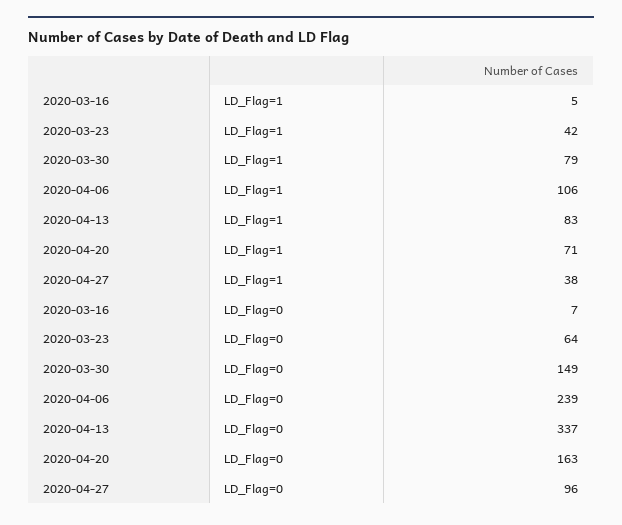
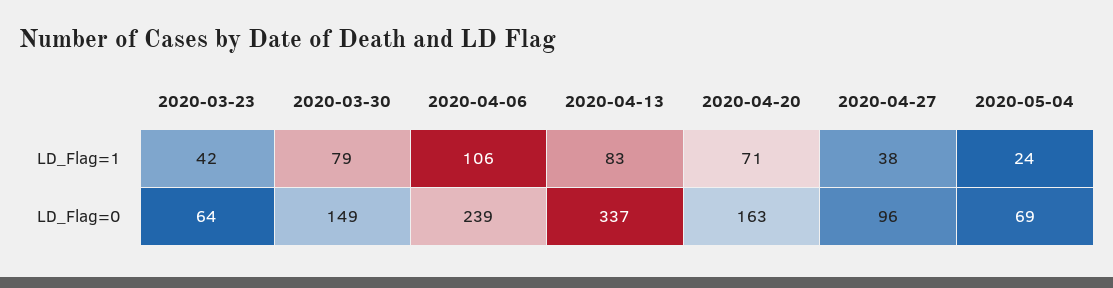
2020-03-16, LD_Flag=1: 5 -> none
2020-03-16, LD_Flag=0: 7 -> none
2020-05-04, LD_Flag=1: none -> 24
2020-05-04, LD_Flag=0: none -> 69

